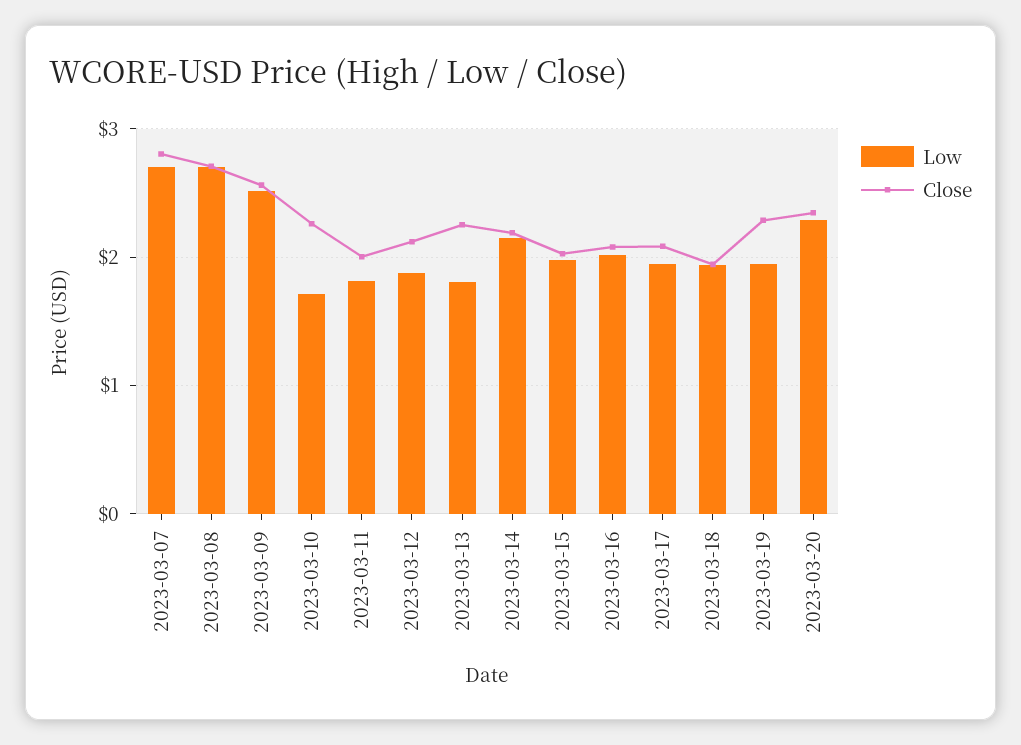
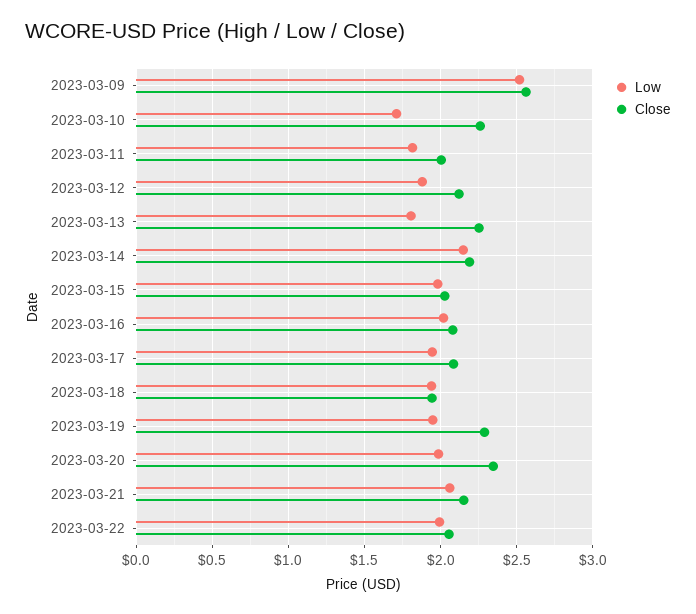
Low, 2023-03-07: 2.7 -> none
Close, 2023-03-07: 2.8 -> none
Low, 2023-03-08: 2.7 -> none
Close, 2023-03-08: 2.7 -> none
Low, 2023-03-20: 2.3 -> 2
Low, 2023-03-21: none -> 2.05
Close, 2023-03-21: none -> 2.15
Low, 2023-03-22: none -> 2
Close, 2023-03-22: none -> 2.05

